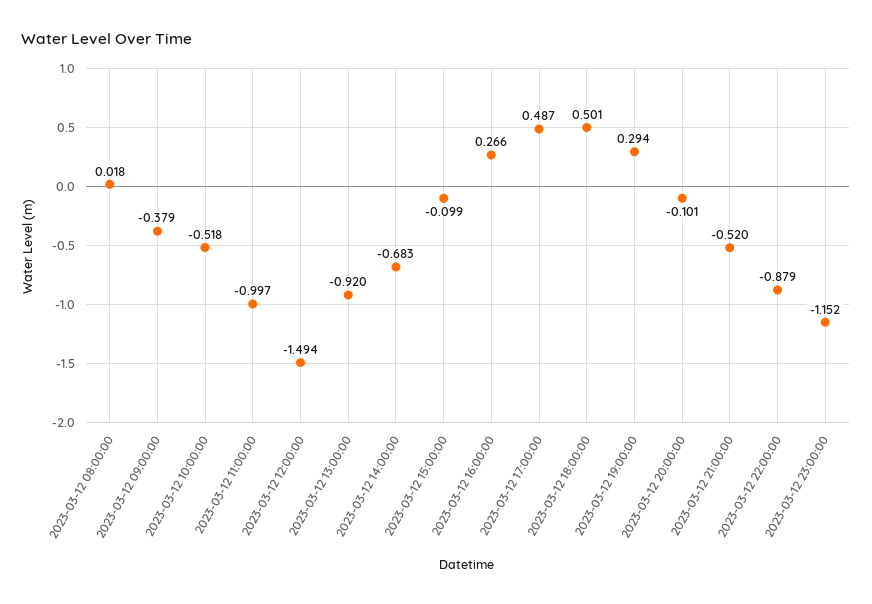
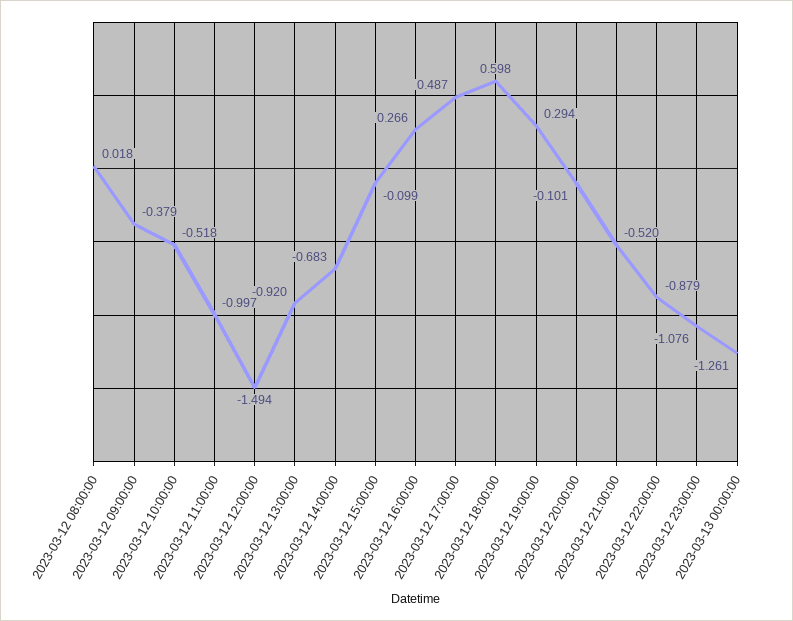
2023-03-12 18:00:00: 0.501 -> 0.598
2023-03-12 23:00:00: -1.152 -> -1.076
2023-03-13 00:00:00: none -> -1.261

